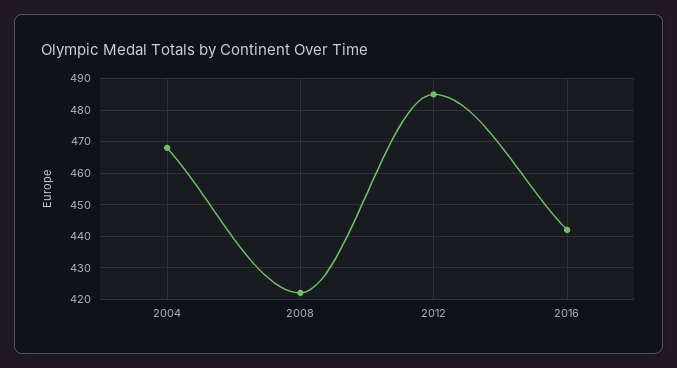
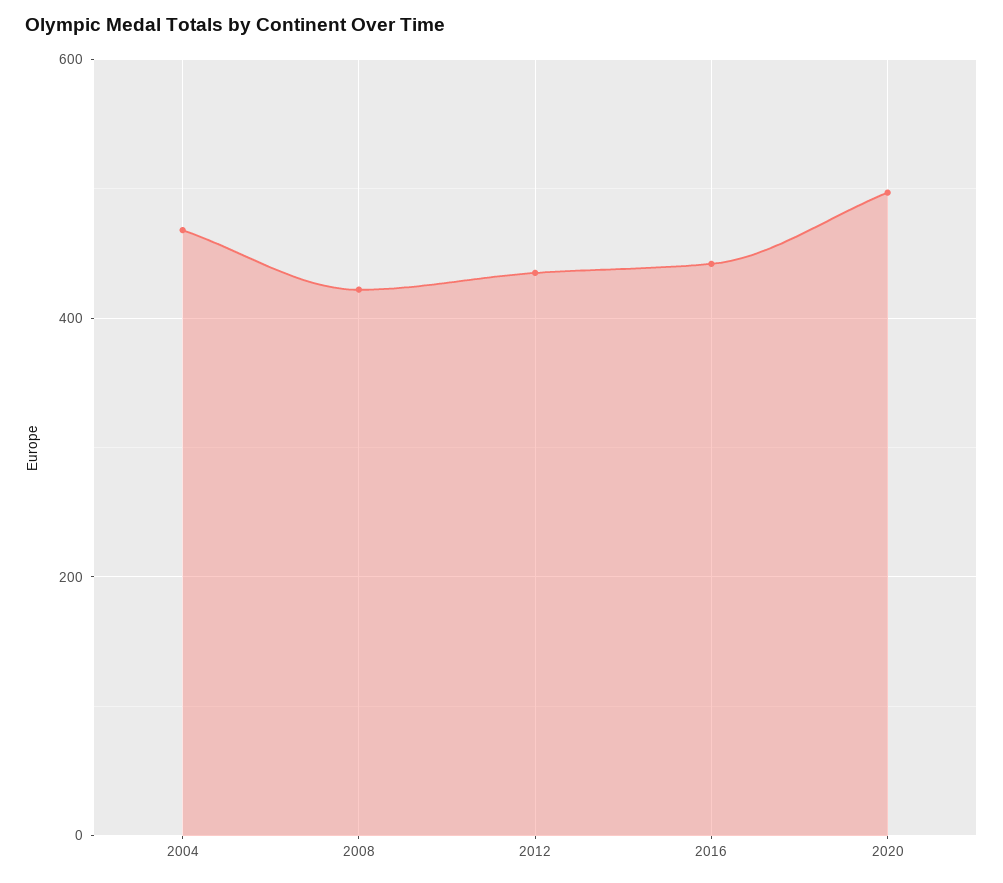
2012: 485 -> 440
2020: none -> 500

